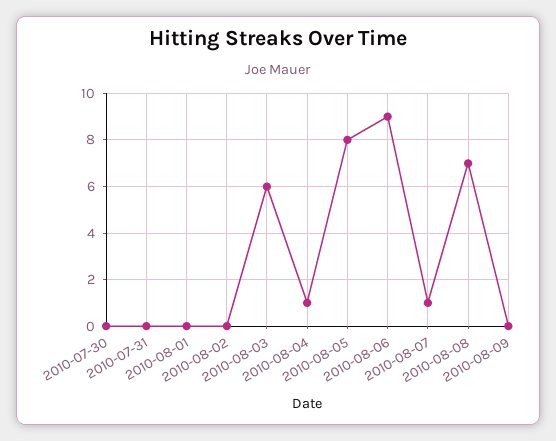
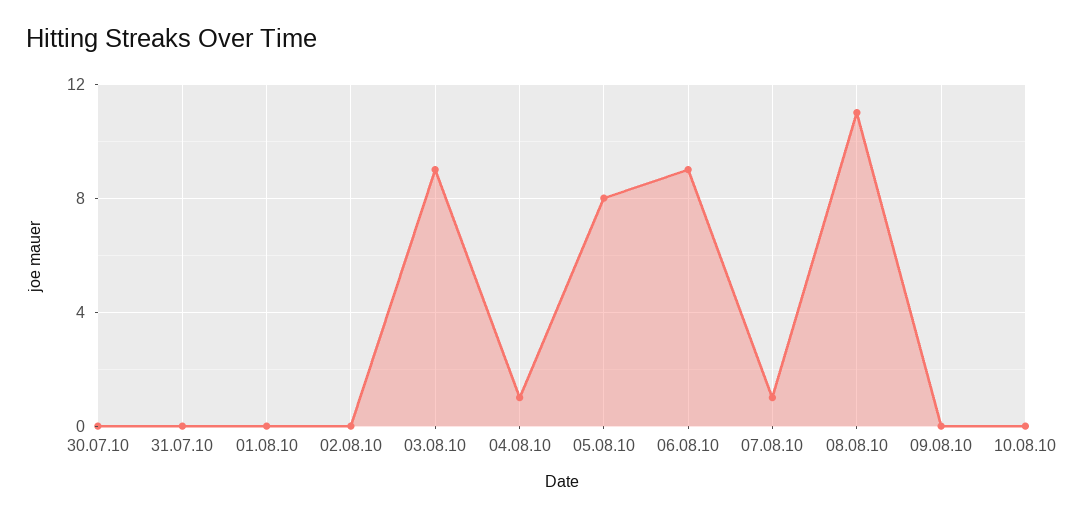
2010-08-03: 6 -> 9
2010-08-08: 7 -> 11
10.08.10: none -> 0

